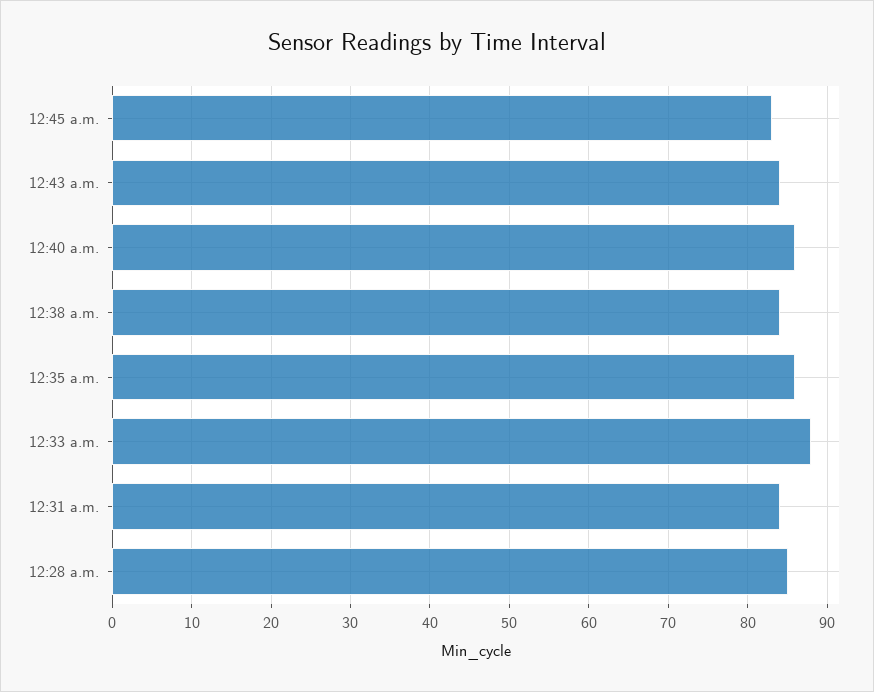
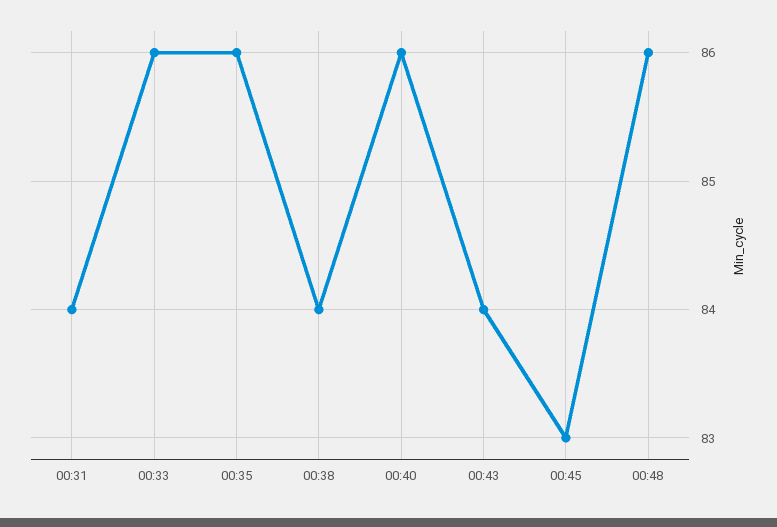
12:33 a.m.: 88 -> 86
12:28 a.m.: 85 -> none
00:48: none -> 86

